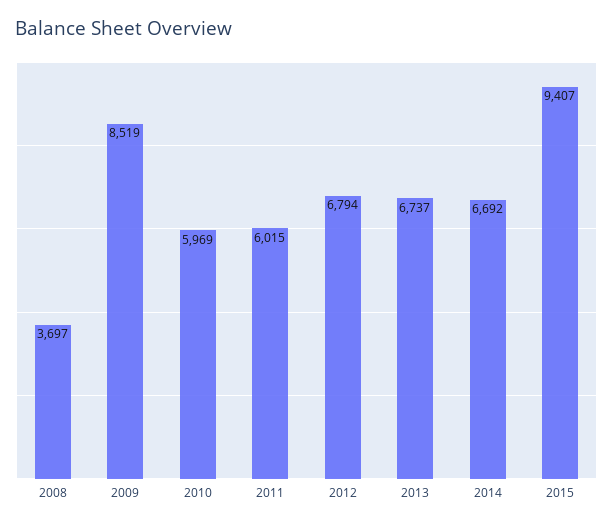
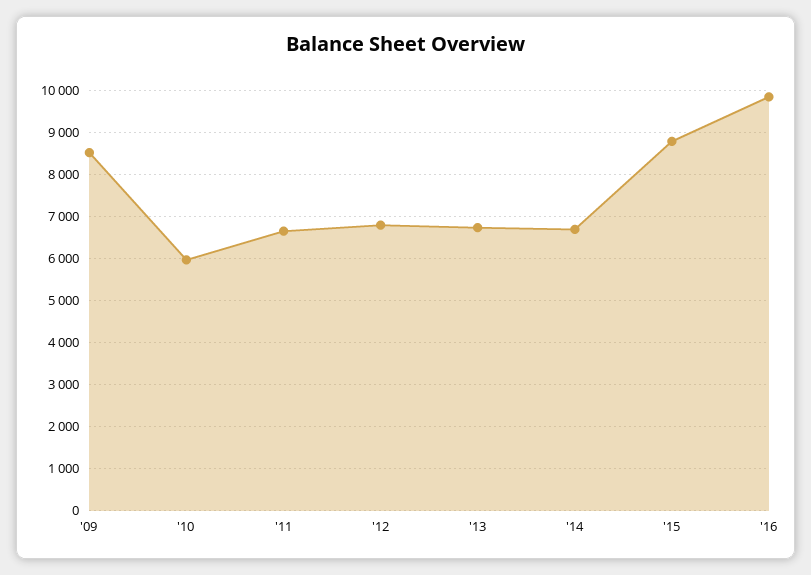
2008: 3697 -> none
2011: 6015 -> 6600
2015: 9407 -> 8800
'16: none -> 9800

